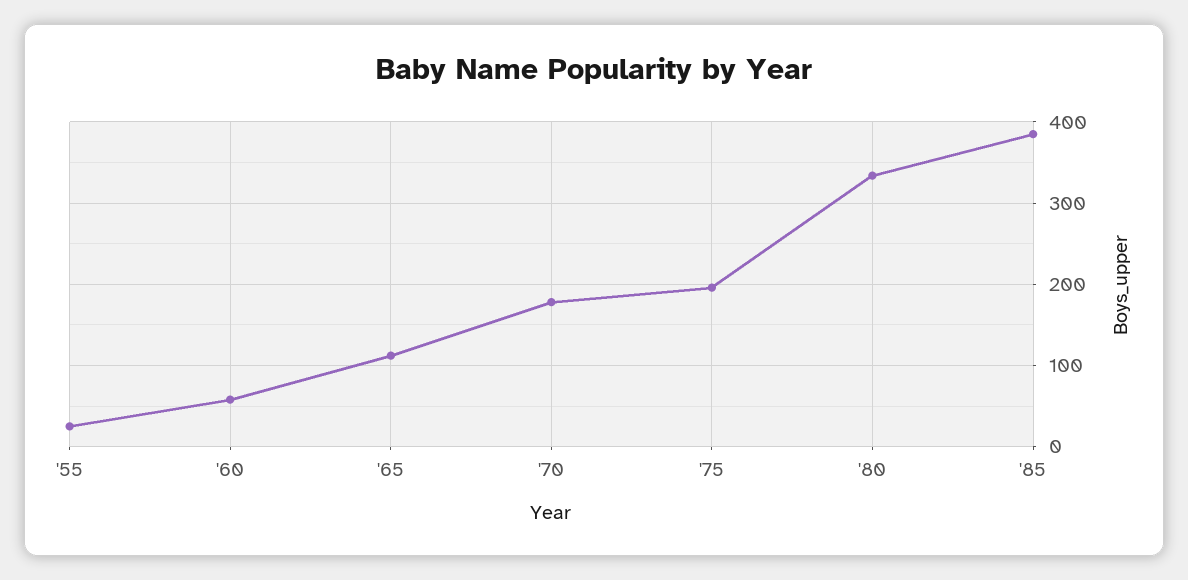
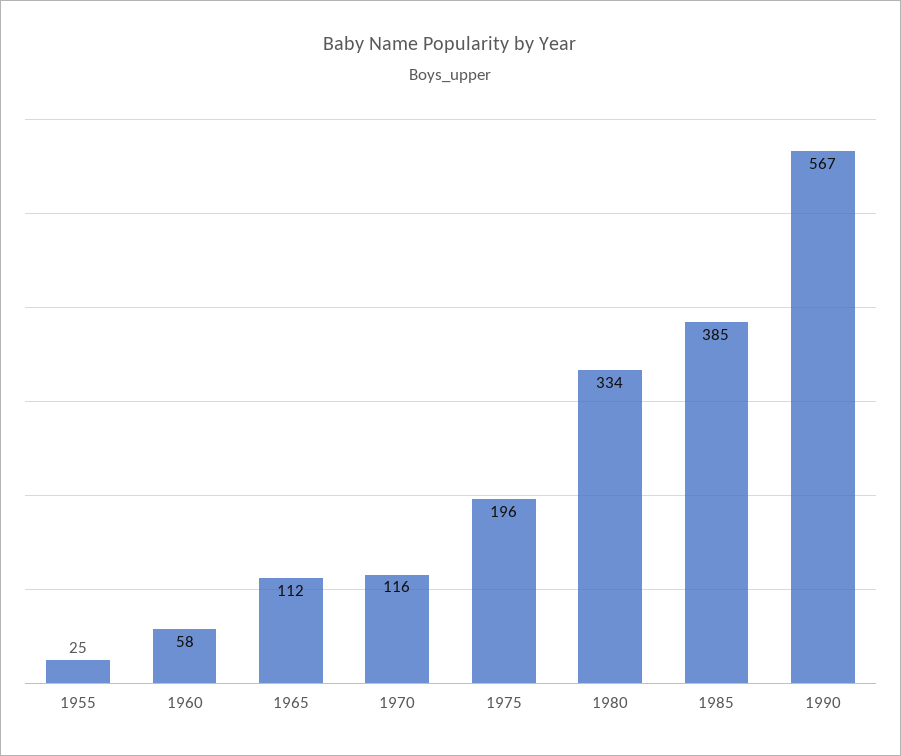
'70: 180 -> 116
1990: none -> 567

